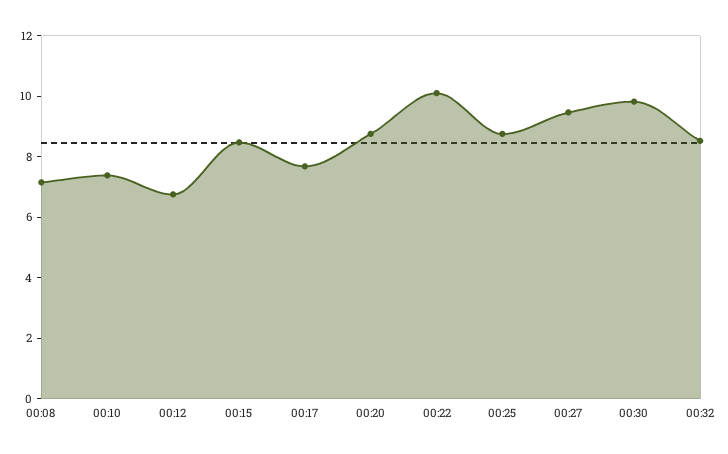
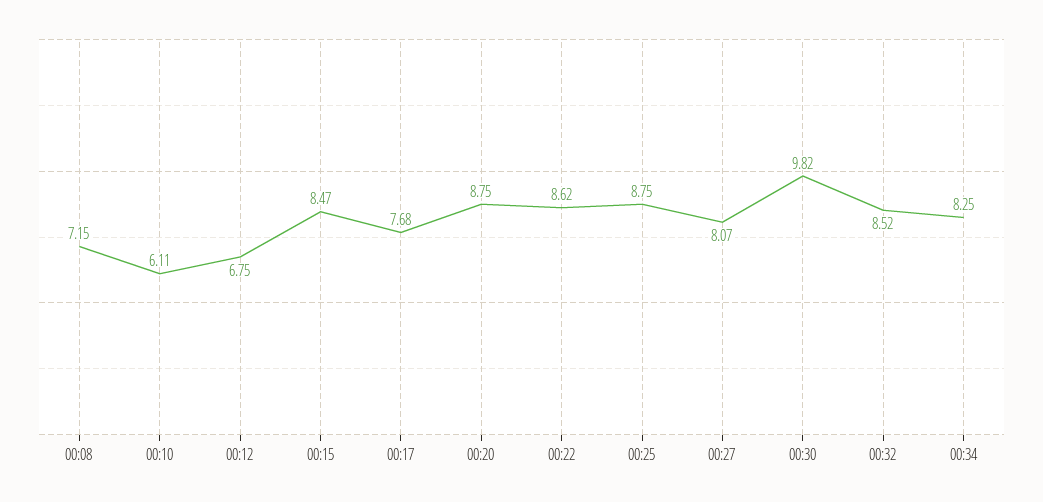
00:10: 7.5 -> 6.11
00:22: 10 -> 8.62
00:27: 9.5 -> 8.07
00:34: none -> 8.25

